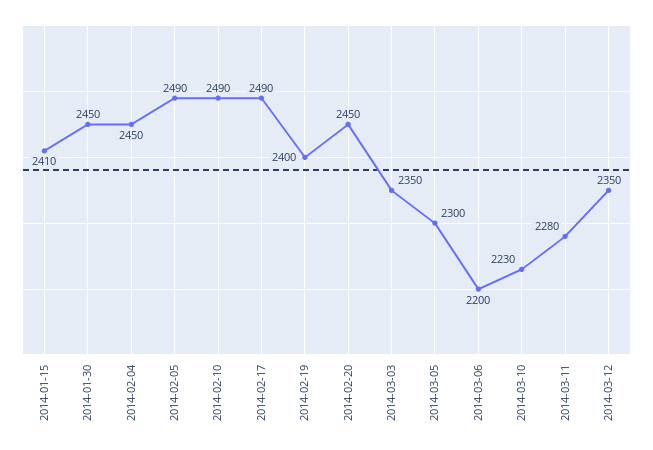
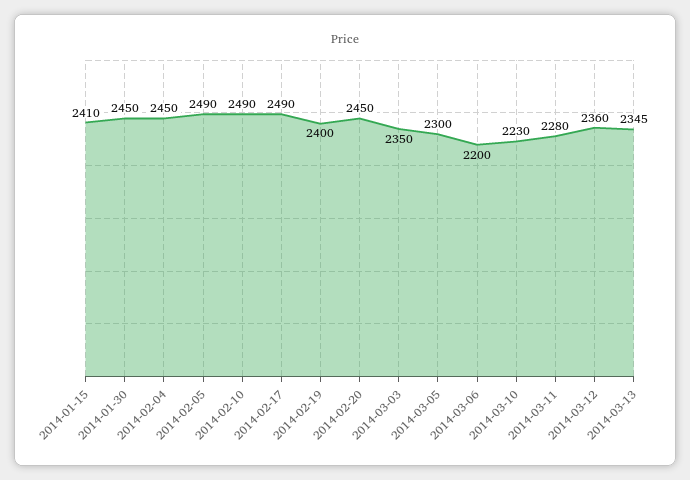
2014-03-12: 2350 -> 2360
2014-03-13: none -> 2345

